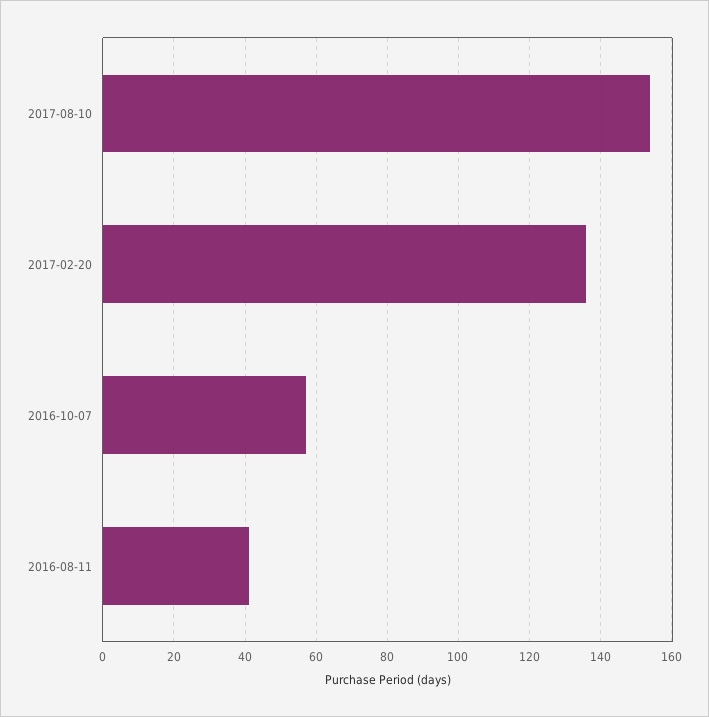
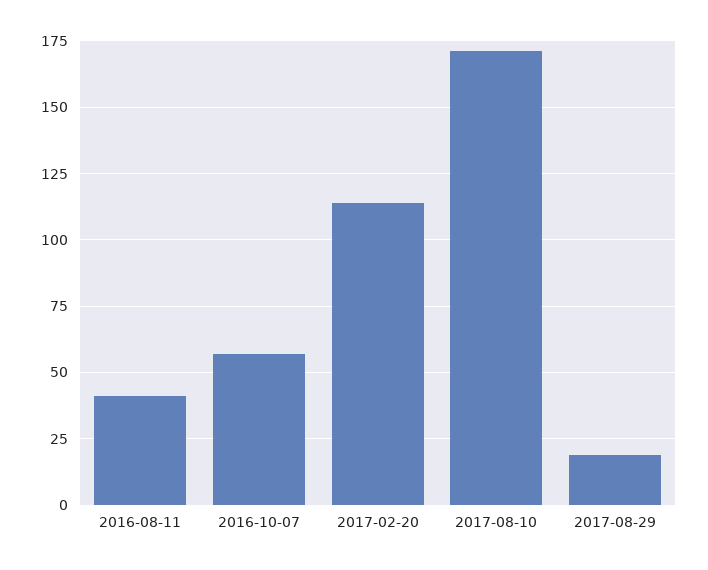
2017-08-10: 155 -> 170
2017-02-20: 135 -> 115
2017-08-29: none -> 20

